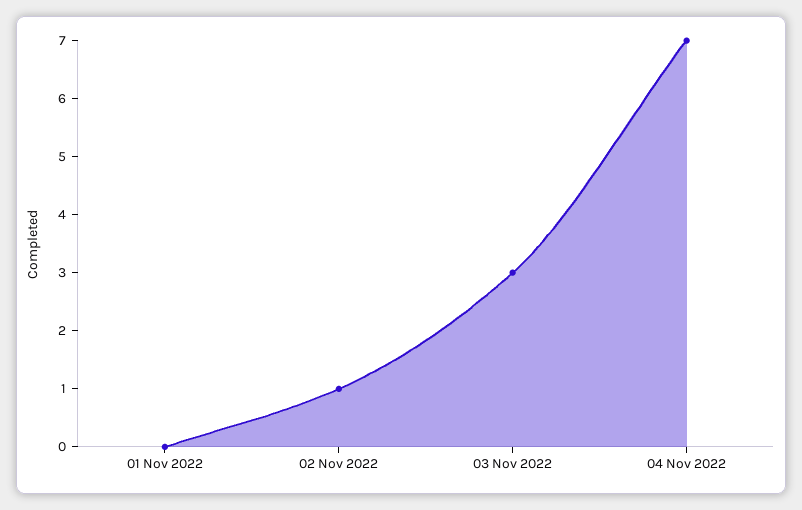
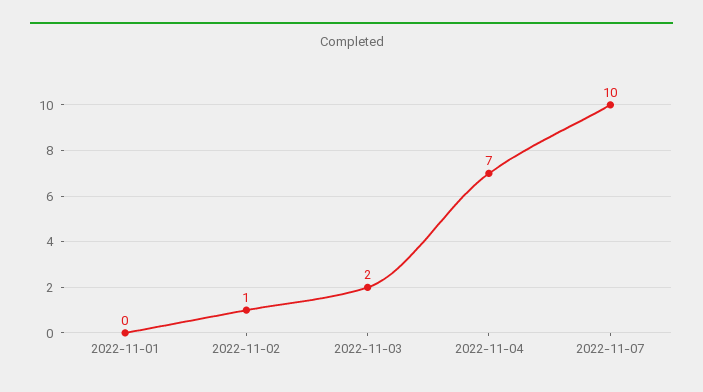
03 Nov 2022: 3 -> 2
2022-11-07: none -> 10

